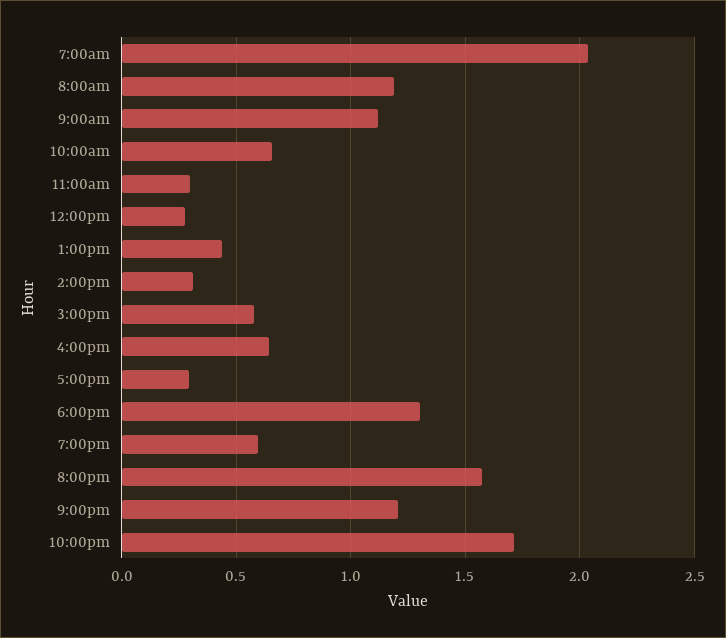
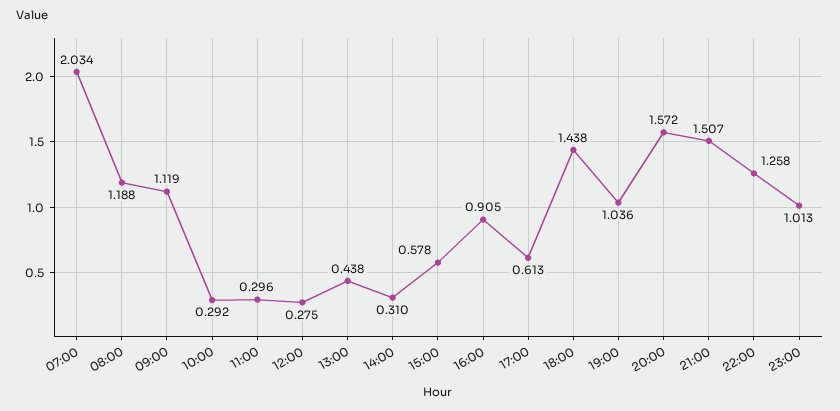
10:00am: 0.65 -> 0.292
4:00pm: 0.65 -> 0.905
5:00pm: 0.3 -> 0.613
6:00pm: 1.3 -> 1.438
7:00pm: 0.6 -> 1.036
9:00pm: 1.2 -> 1.507
10:00pm: 1.7 -> 1.258
23:00: none -> 1.013

